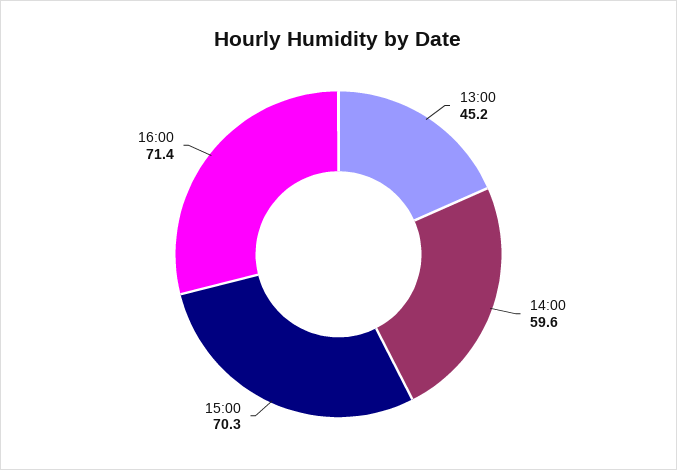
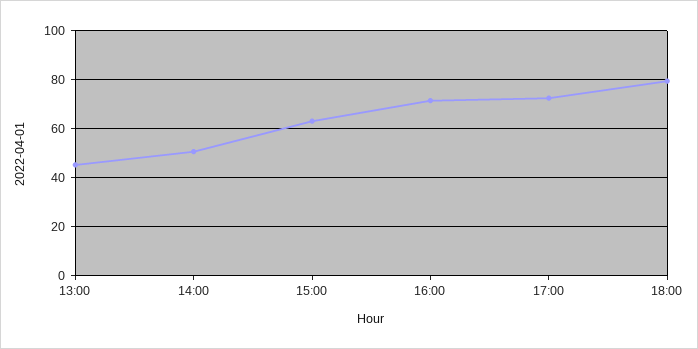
14:00: 59.6 -> 50
15:00: 70.3 -> 62.5
17:00: none -> 72.5
18:00: none -> 80

